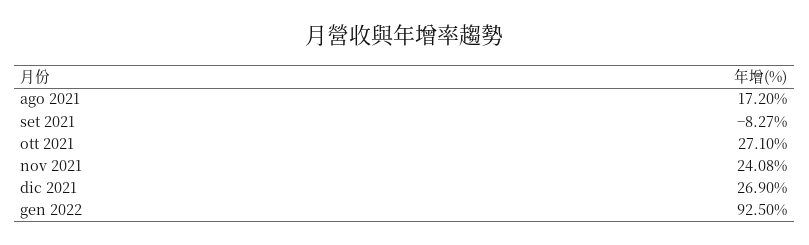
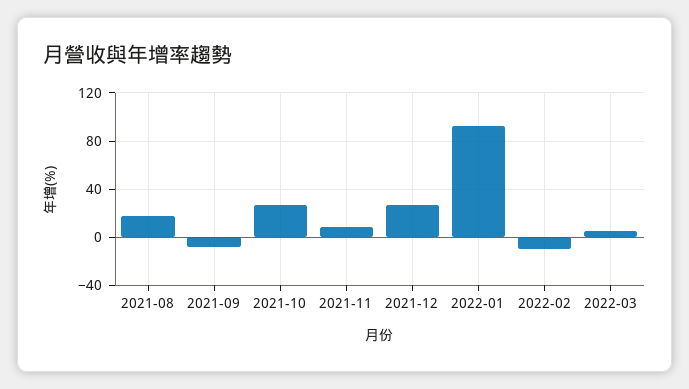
nov 2021: 24.08 -> 10
2022-02: none -> -10
2022-03: none -> 5

